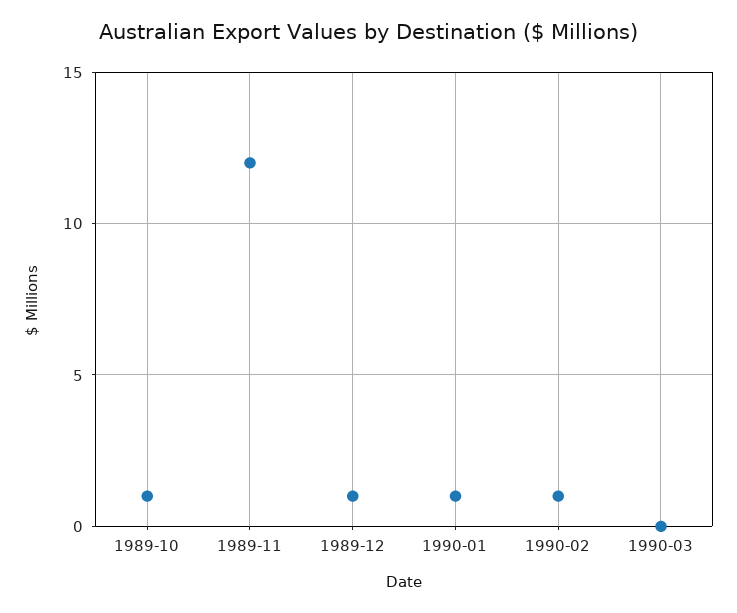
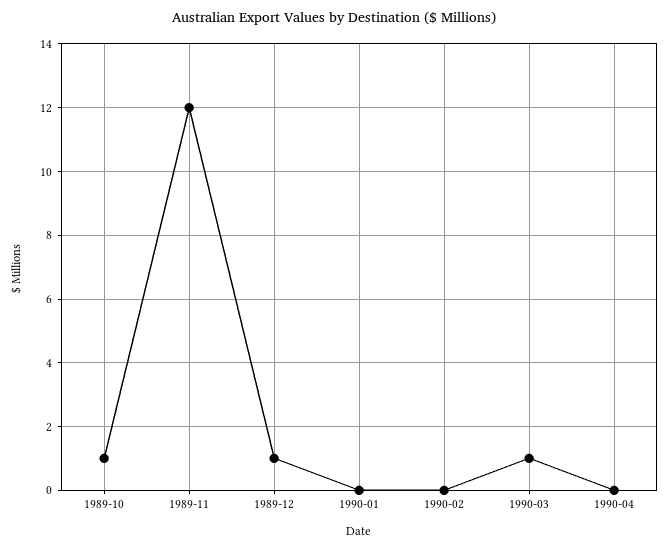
1990-01: 1 -> 0
1990-02: 1 -> 0
1990-03: 0 -> 1
1990-04: none -> 0

